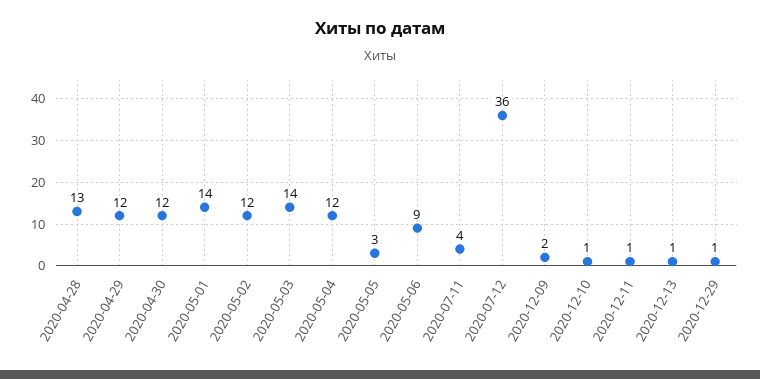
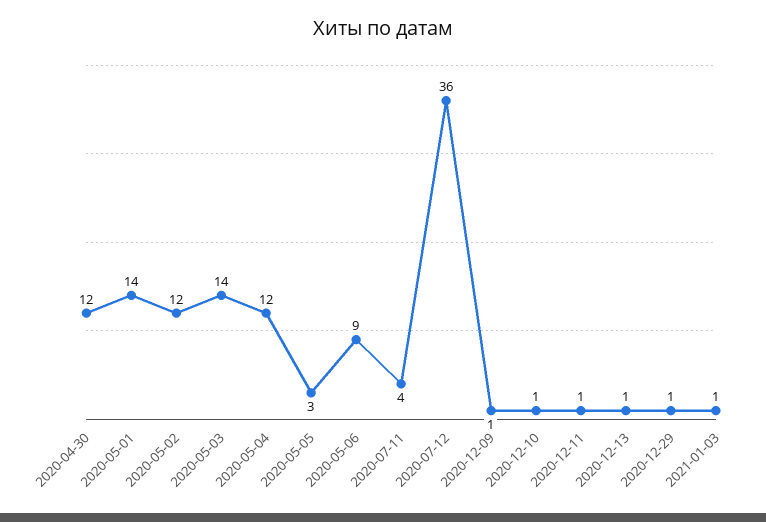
2020-04-28: 13 -> none
2020-04-29: 12 -> none
2020-12-09: 2 -> 1
2021-01-03: none -> 1

